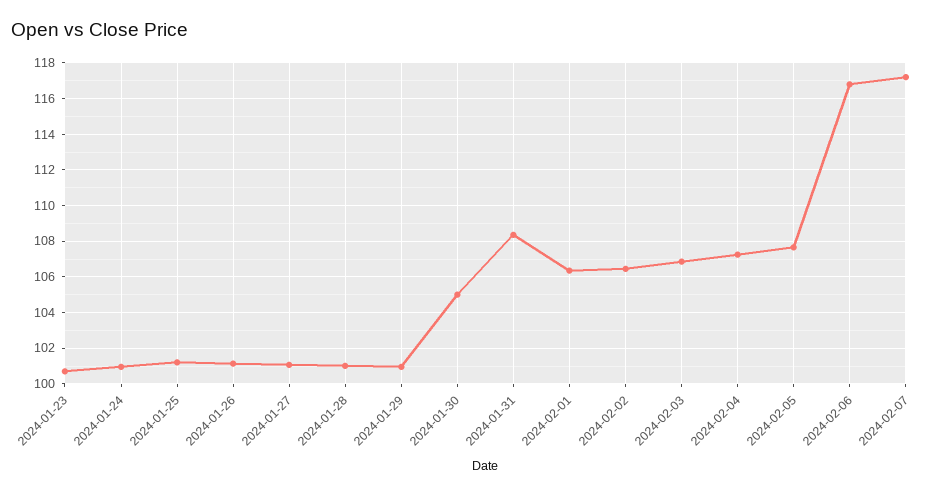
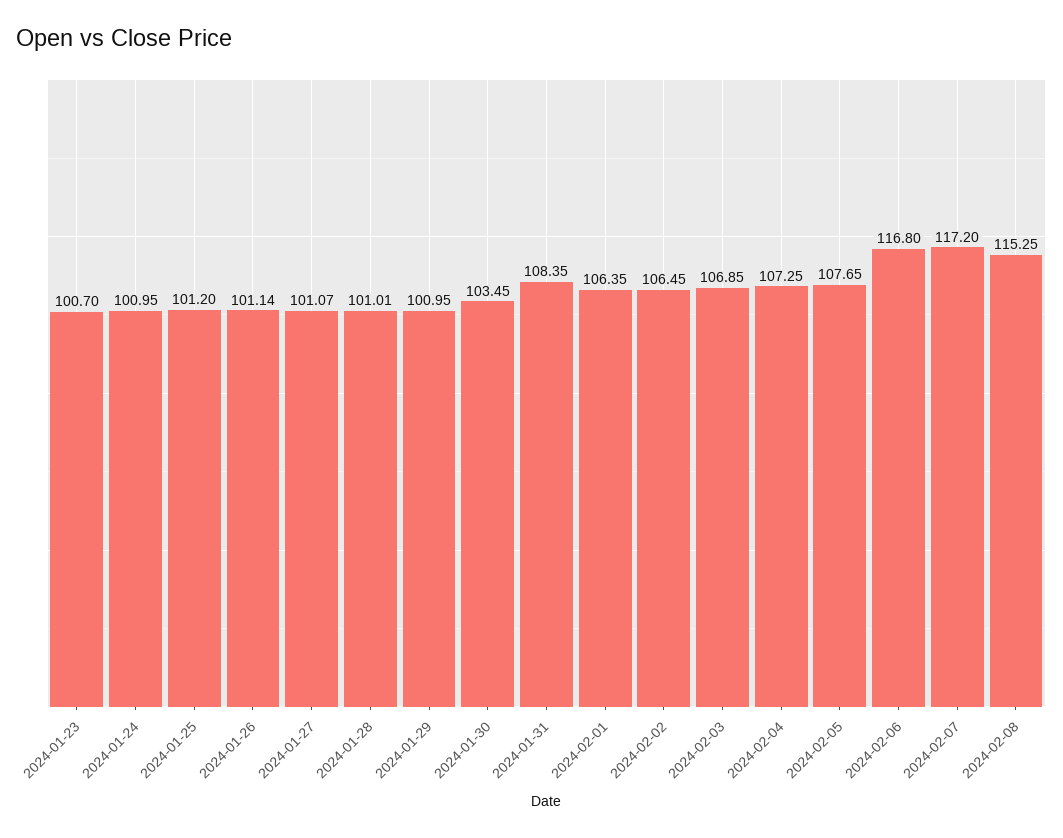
2024-01-30: 105 -> 103.45
2024-02-08: none -> 115.25

